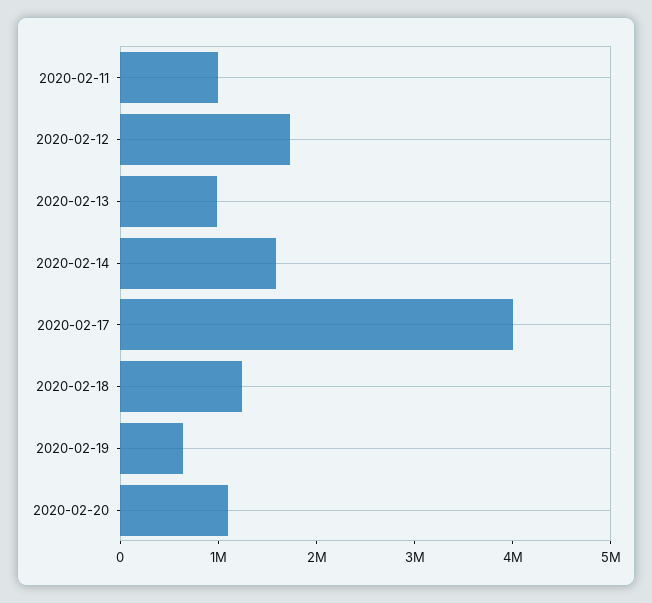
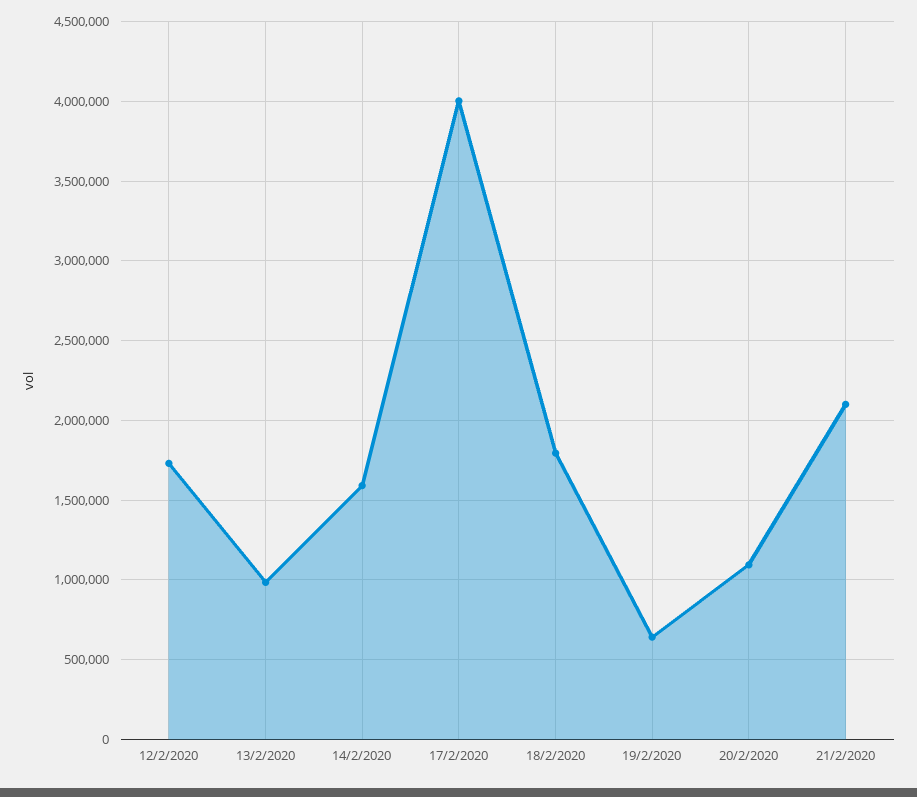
2020-02-11: 1000000 -> none
2020-02-18: 1200000 -> 1800000
21/2/2020: none -> 2100000

